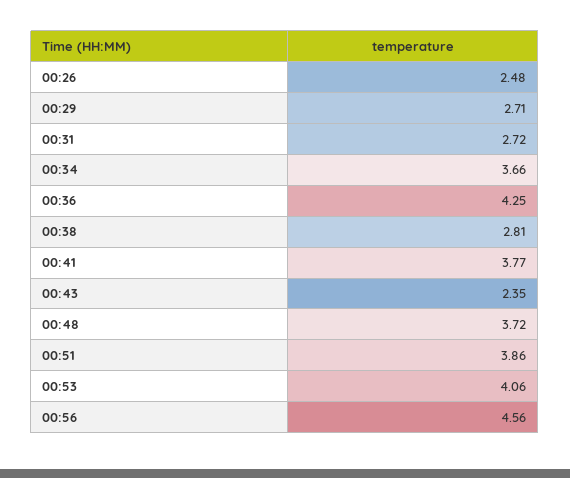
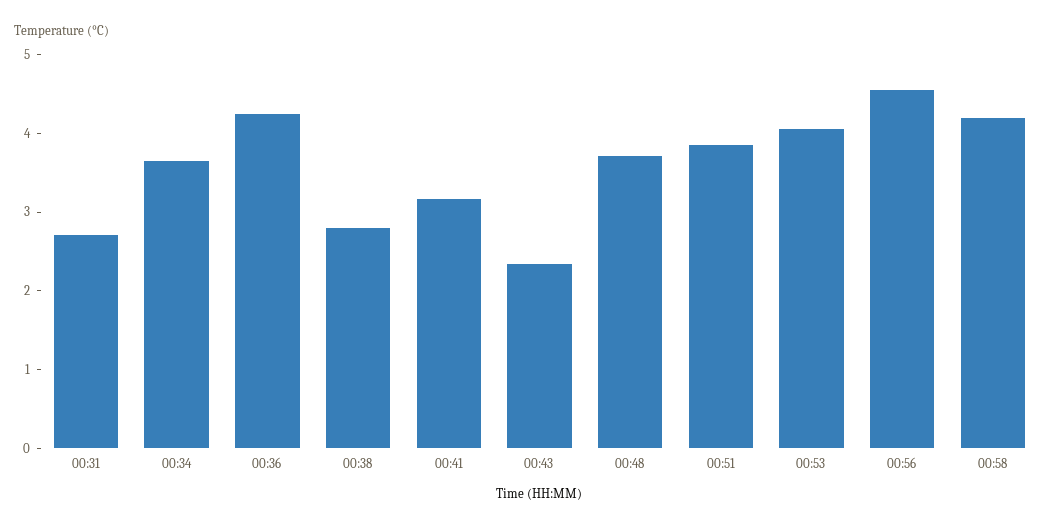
00:26: 2.48 -> none
00:29: 2.71 -> none
00:41: 3.77 -> 3.2
00:58: none -> 4.2

